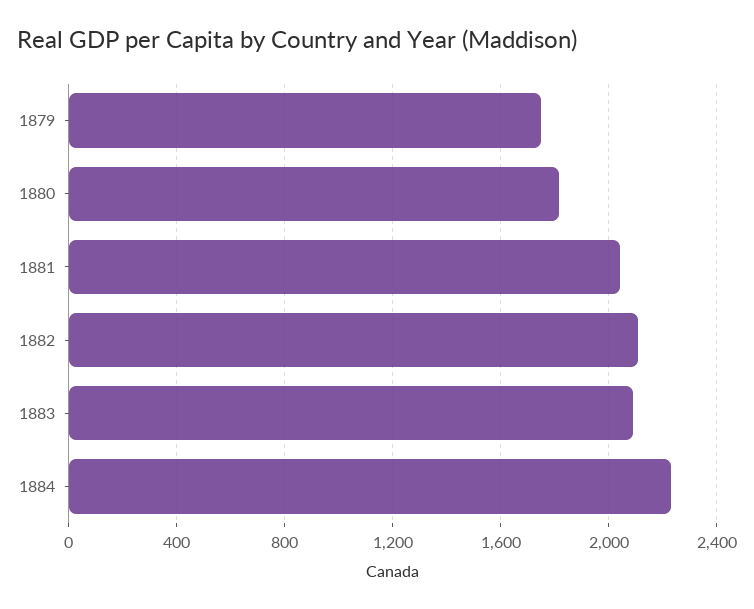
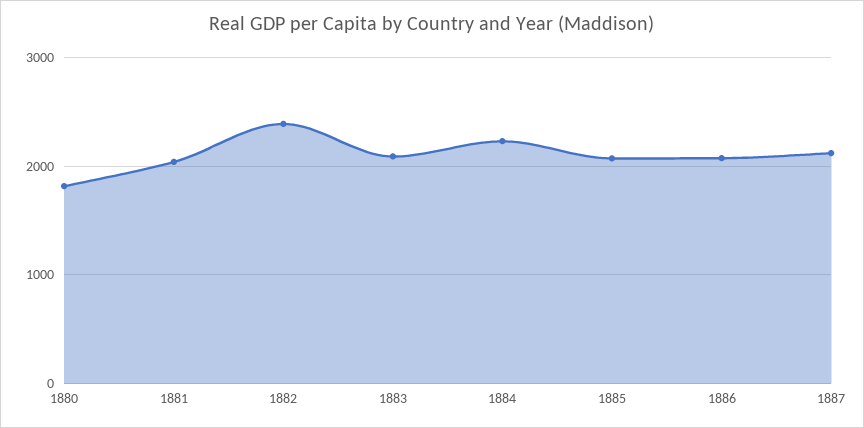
1879: 1750 -> none
1882: 2100 -> 2400
1885: none -> 2100
1886: none -> 2100
1887: none -> 2100

